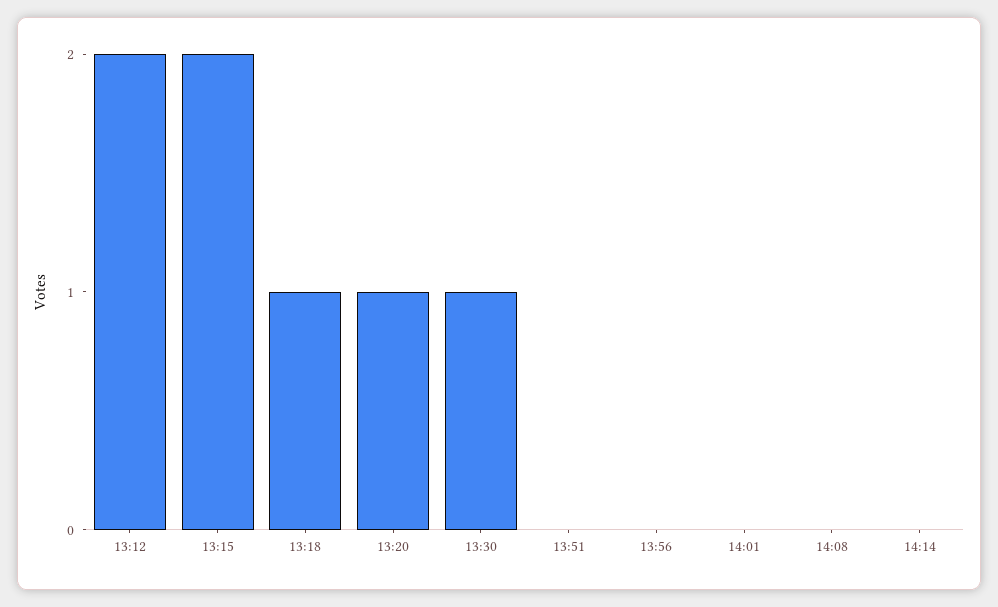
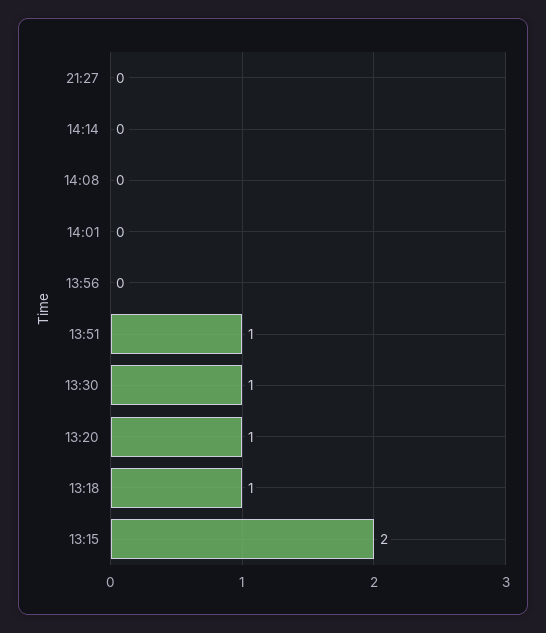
13:12: 2 -> none
13:51: 0 -> 1
21:27: none -> 0

